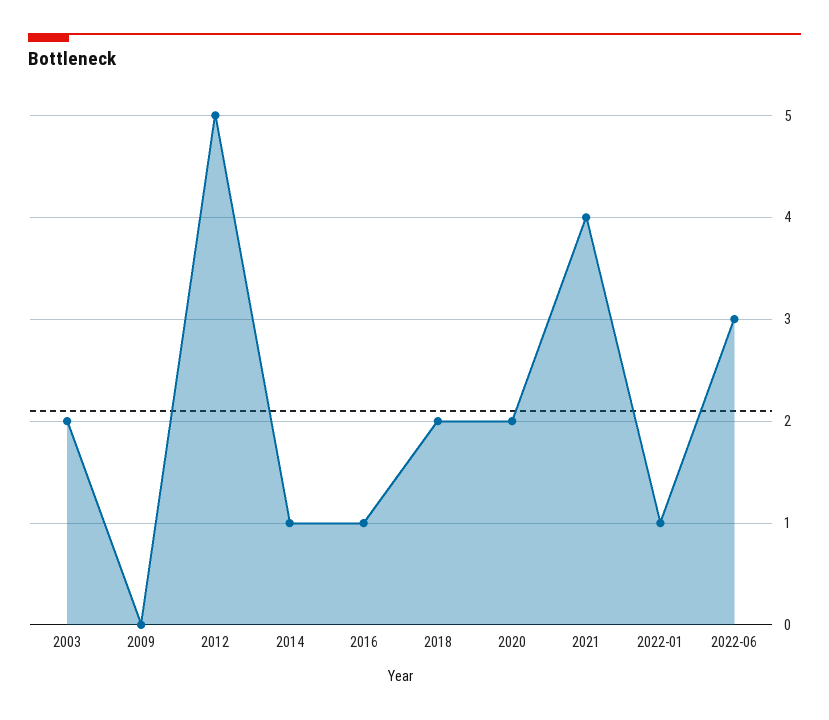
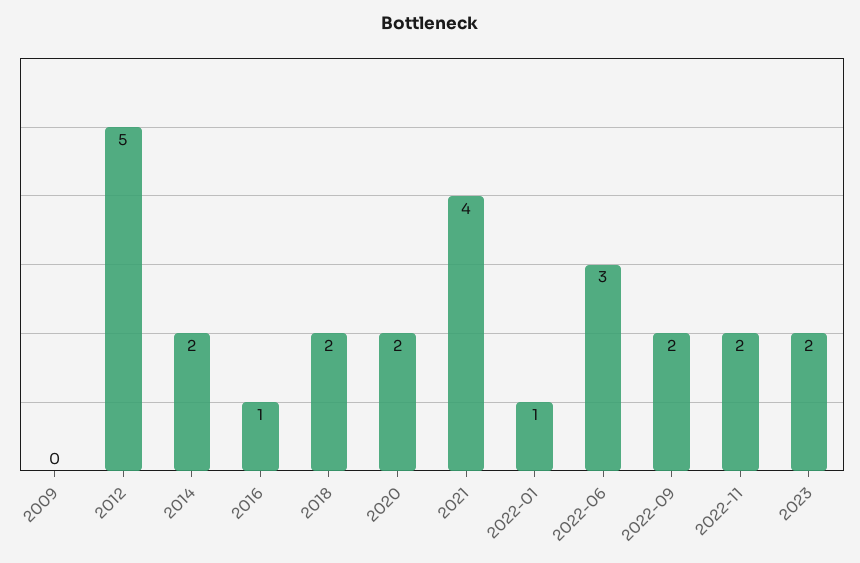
2003: 2 -> none
2014: 1 -> 2
2022-09: none -> 2
2022-11: none -> 2
2023: none -> 2

